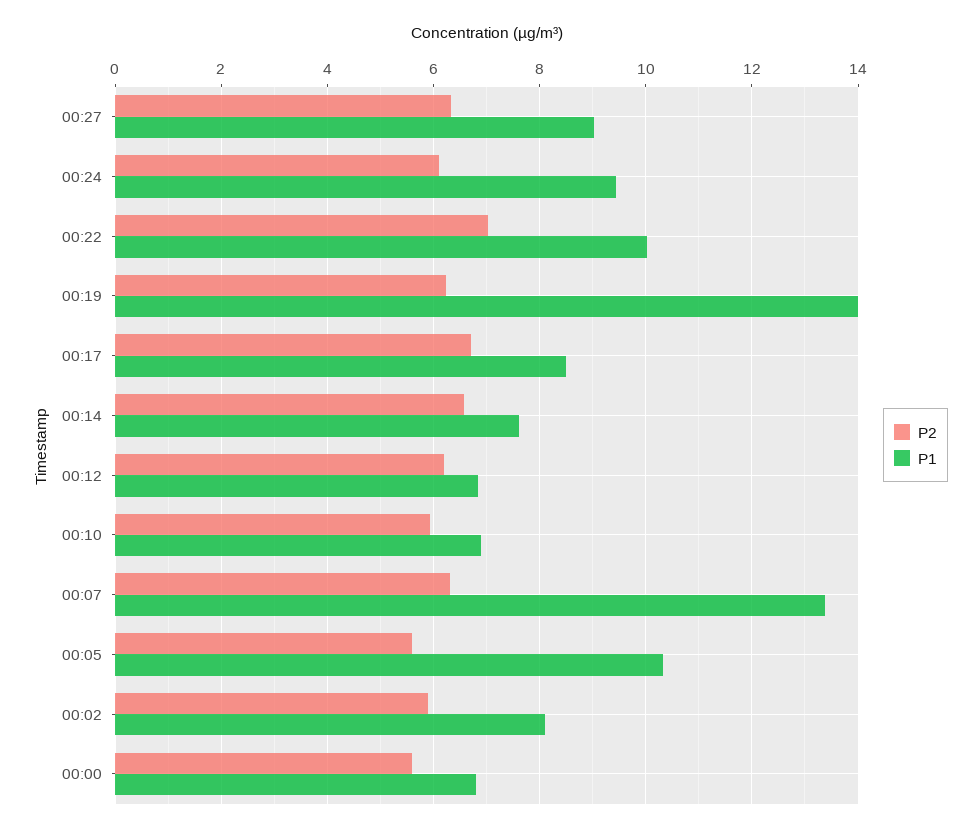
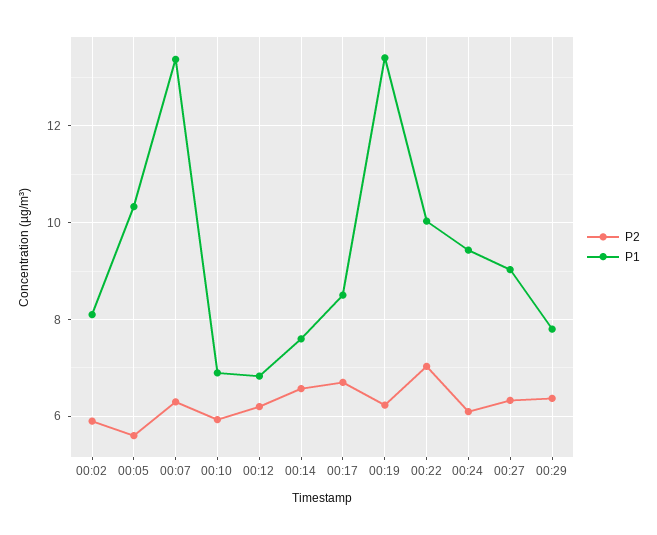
P1, 00:19: 14 -> 13.4
P2, 00:00: 5.6 -> none
P1, 00:00: 6.8 -> none
P2, 00:29: none -> 6.4
P1, 00:29: none -> 7.8

